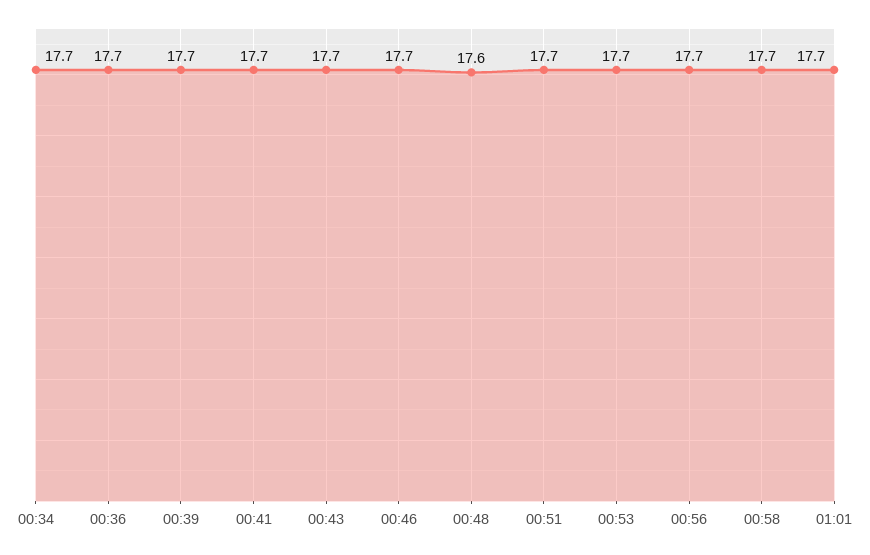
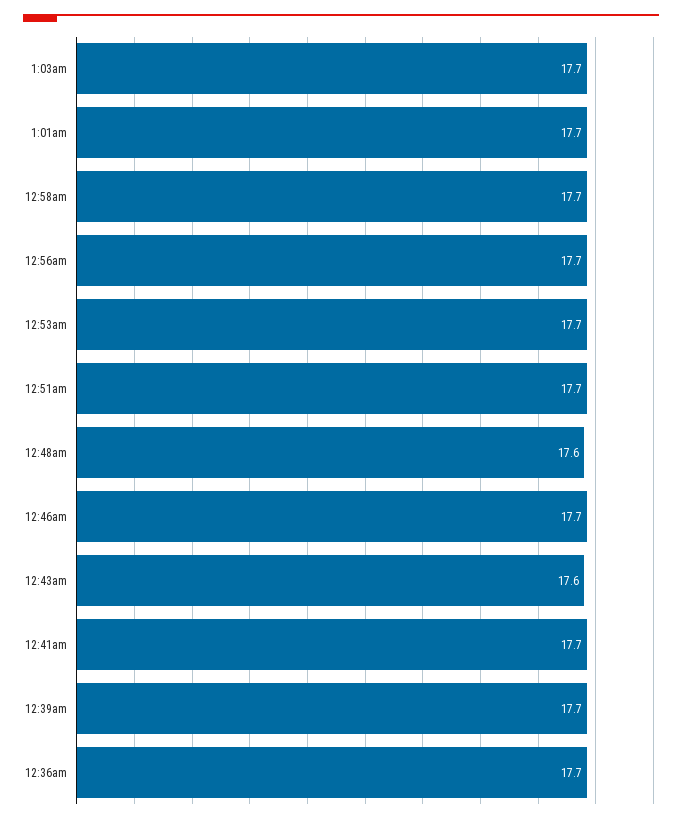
00:34: 17.7 -> none
00:43: 17.7 -> 17.6
1:03am: none -> 17.7

